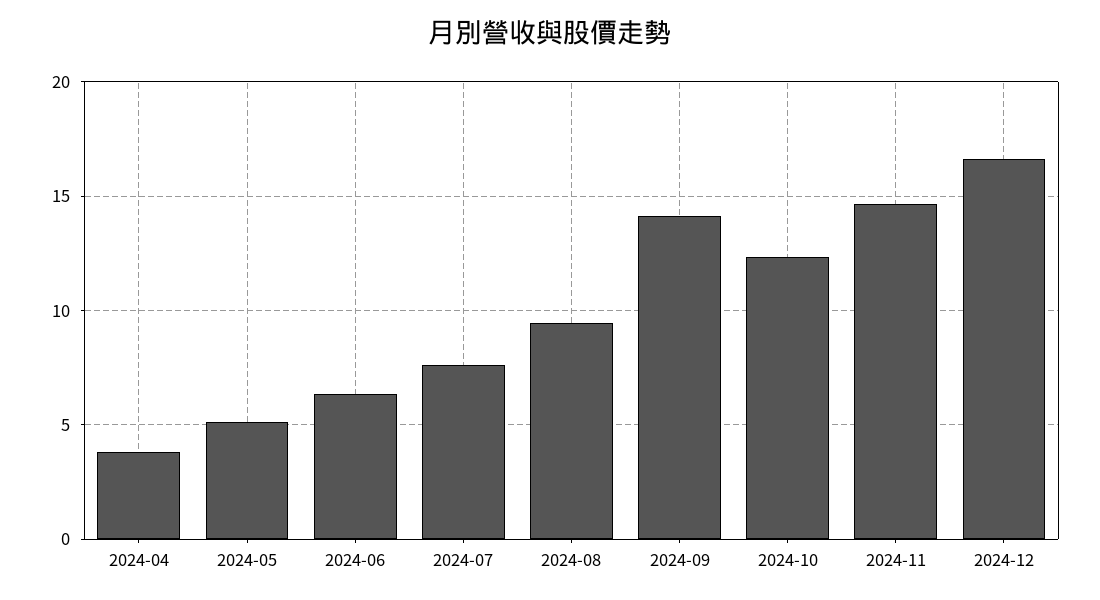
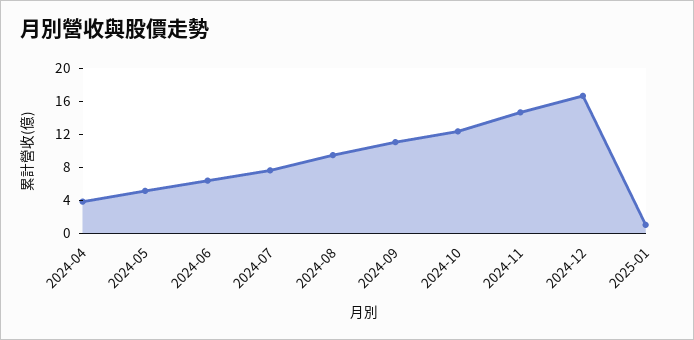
2024-09: 14 -> 11
2025-01: none -> 1

